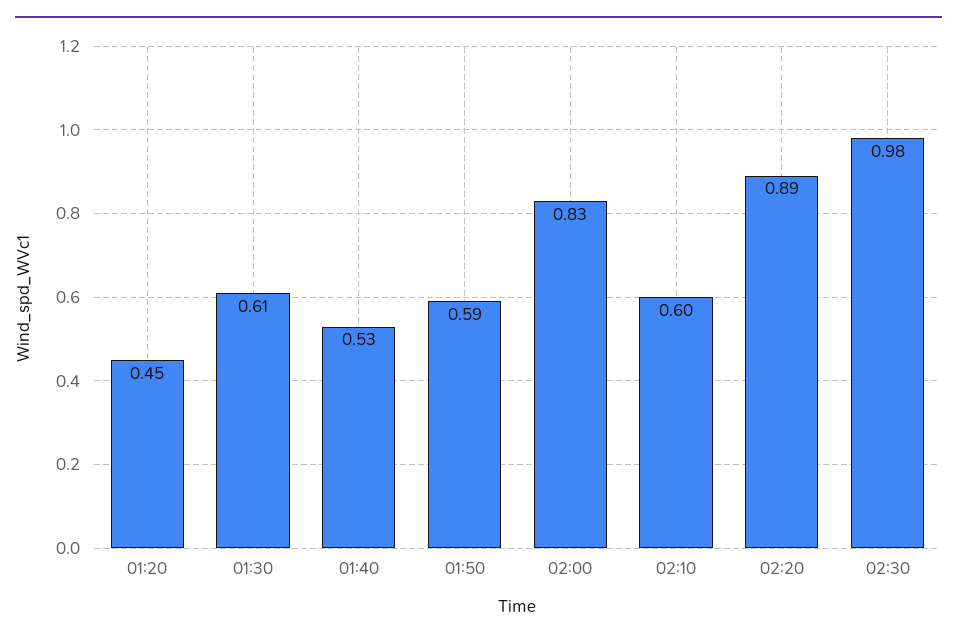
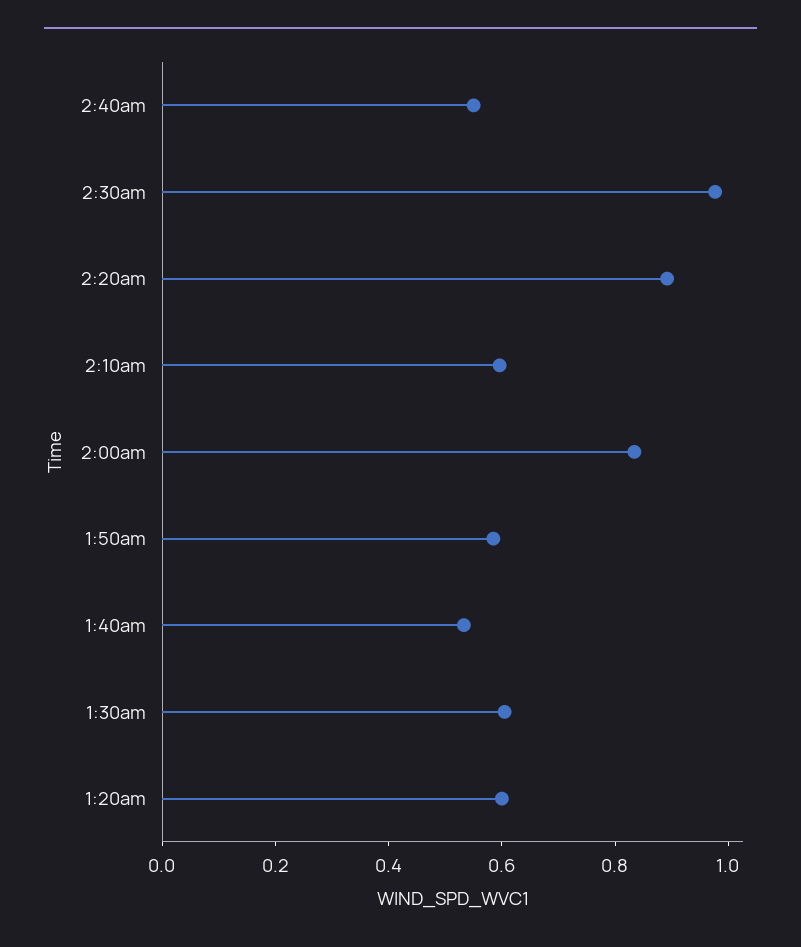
01:20: 0.45 -> 0.6
2:40am: none -> 0.55

